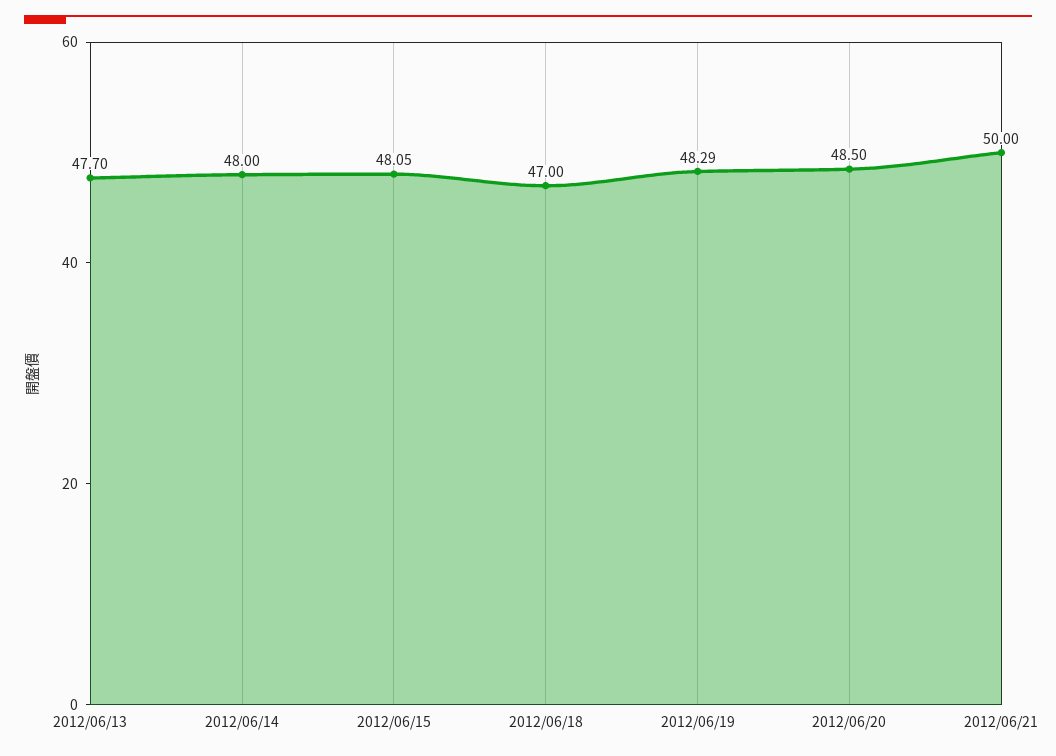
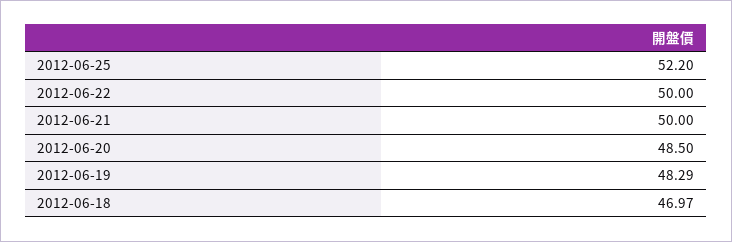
2012/06/13: 47.7 -> none
2012/06/14: 48 -> none
2012/06/15: 48.05 -> none
2012/06/18: 47 -> 46.97
2012-06-25: none -> 52.2
2012-06-22: none -> 50

